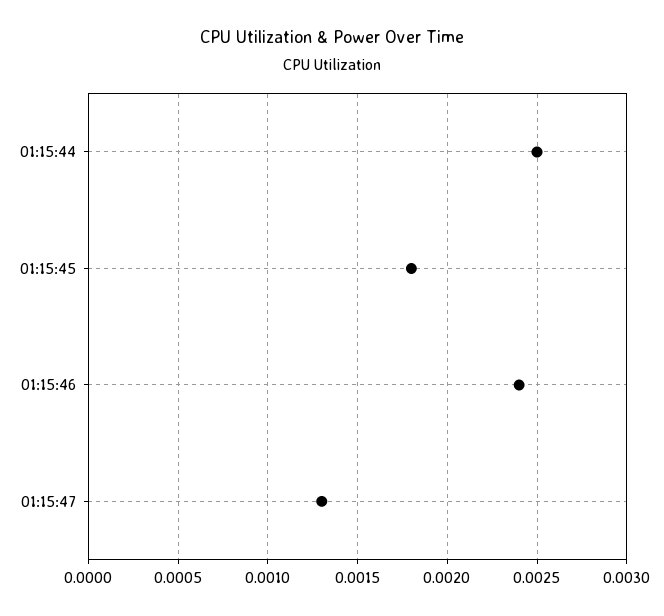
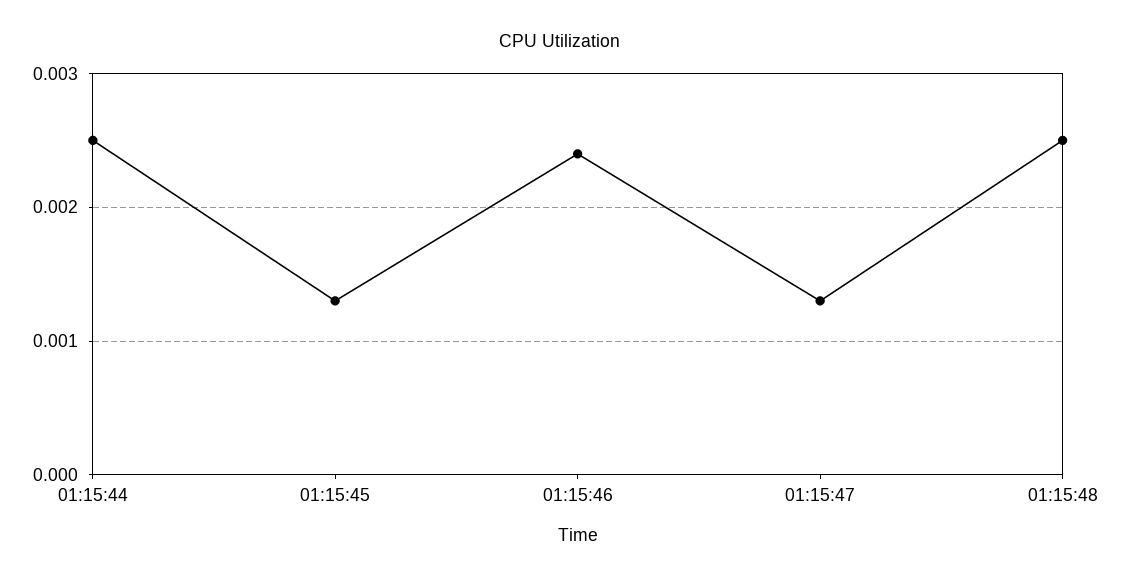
01:15:45: 0.0018 -> 0.0013
01:15:48: none -> 0.0025

